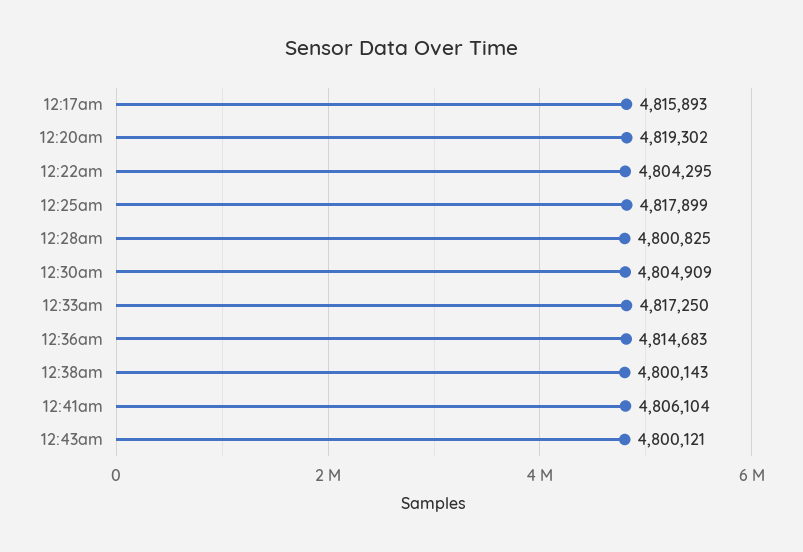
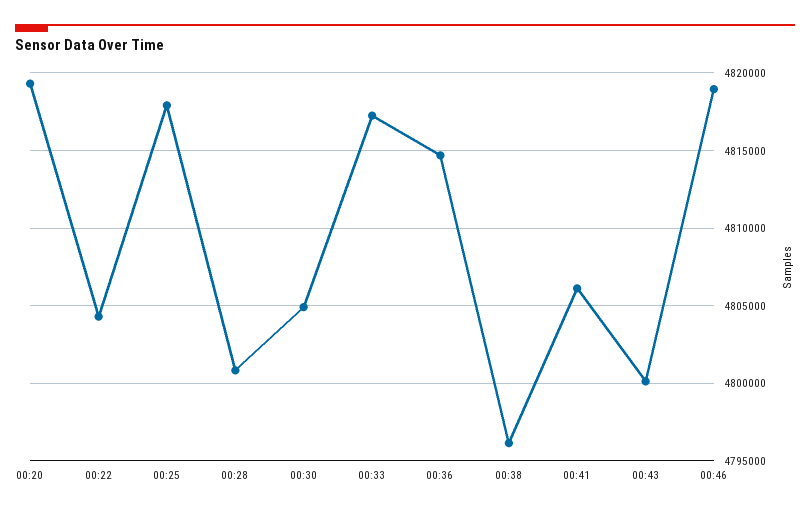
12:17am: 4815893 -> none
12:38am: 4800143 -> 4796000
00:46: none -> 4819000

